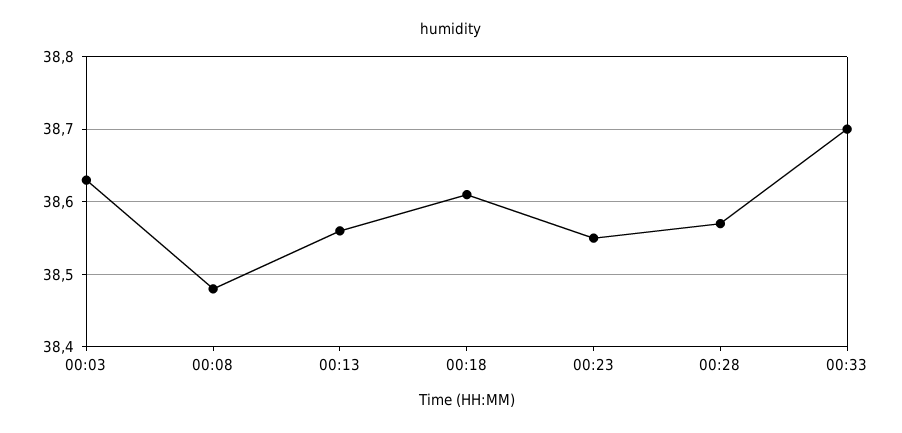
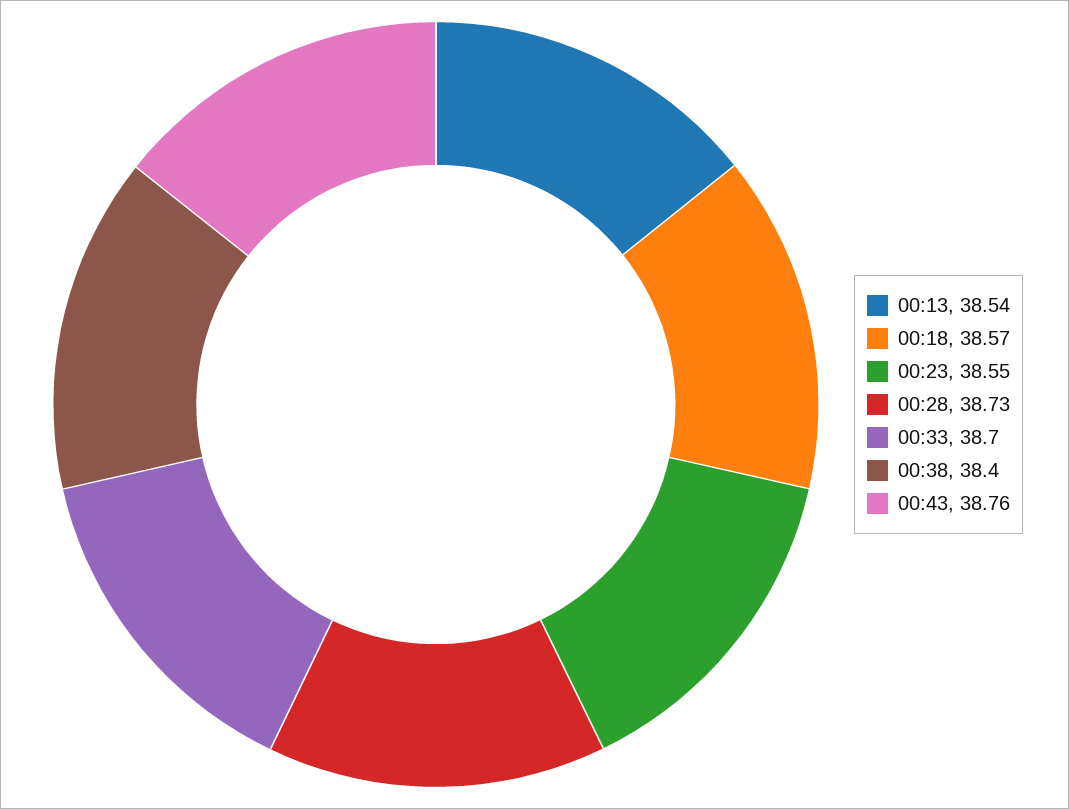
00:03: 38.63 -> none
00:08: 38.48 -> none
00:13: 38.56 -> 38.54
00:18: 38.61 -> 38.57
00:28: 38.57 -> 38.73
00:38: none -> 38.4
00:43: none -> 38.76

